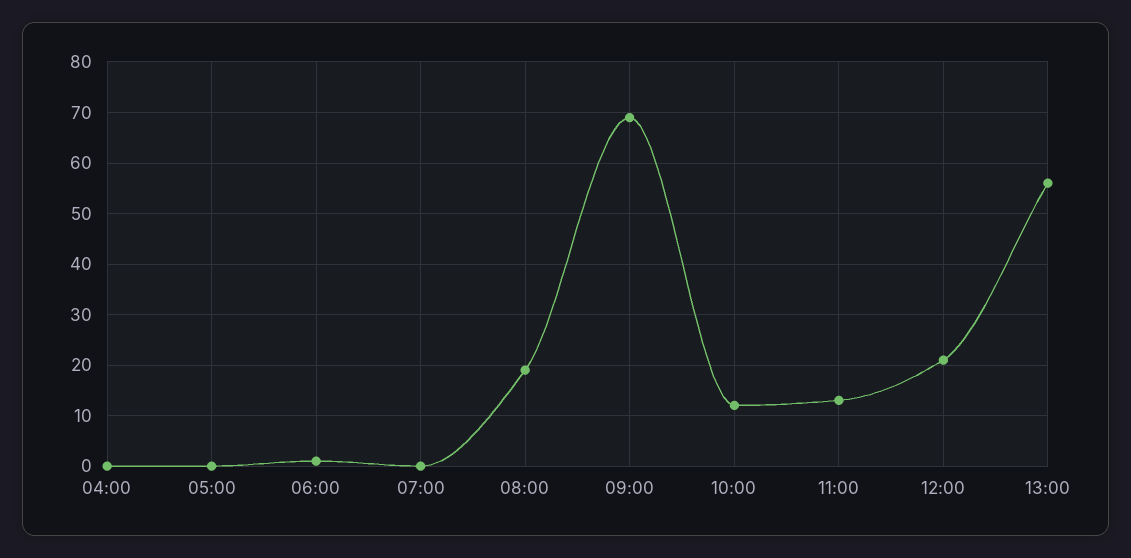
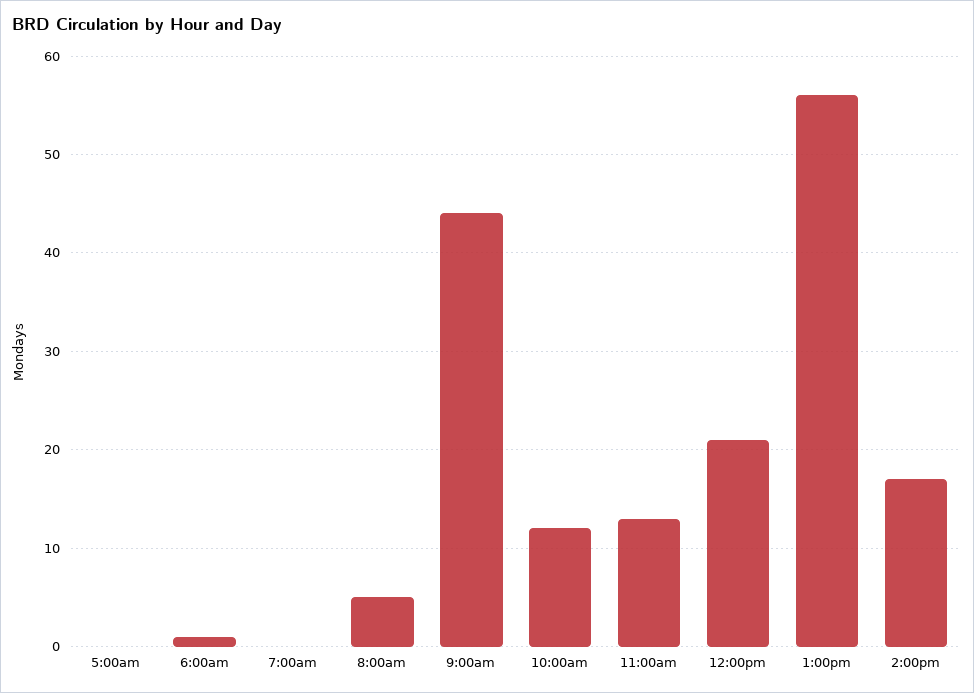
04:00: 0 -> none
08:00: 20 -> 5
09:00: 70 -> 44
2:00pm: none -> 17

